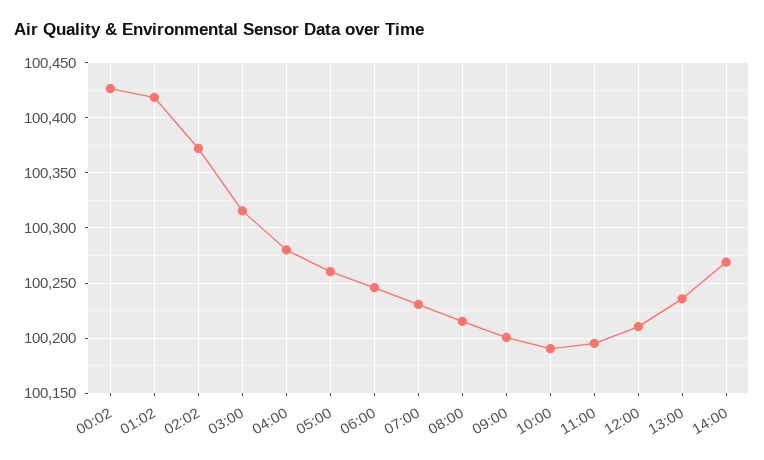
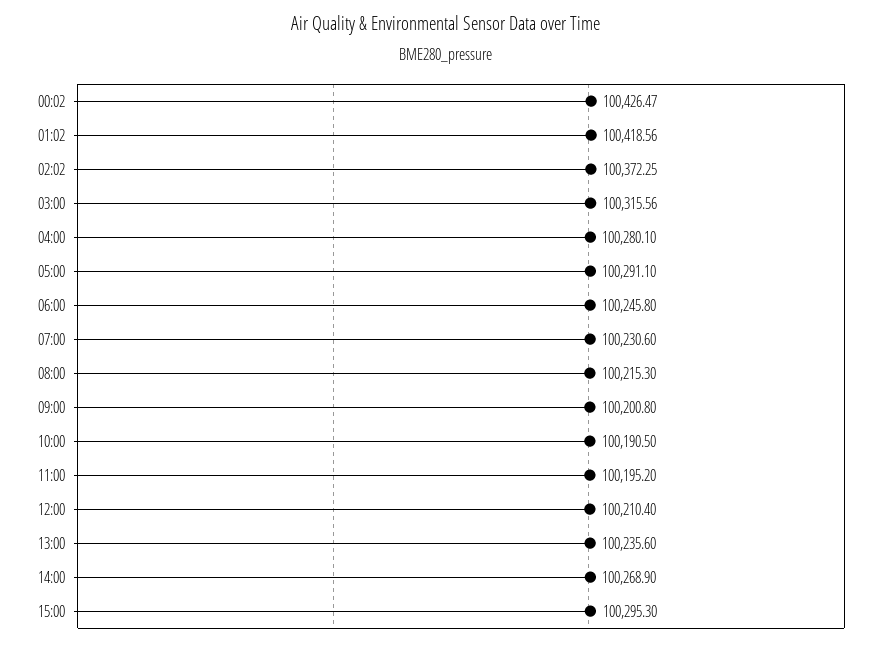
05:00: 100260 -> 100291.1
15:00: none -> 100295.3

